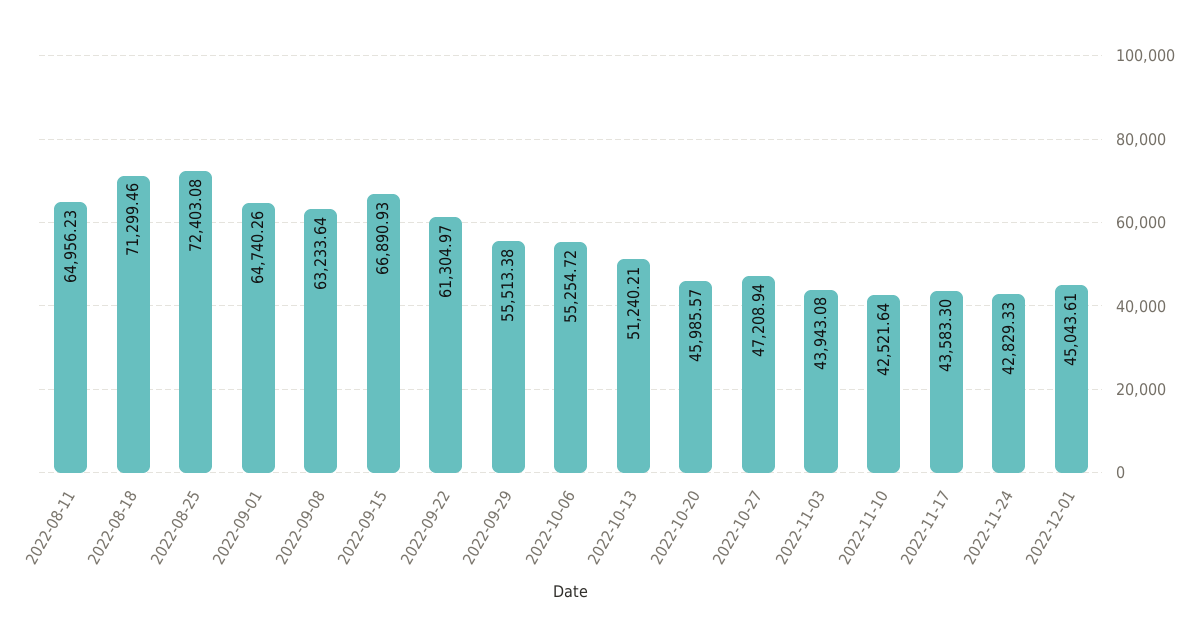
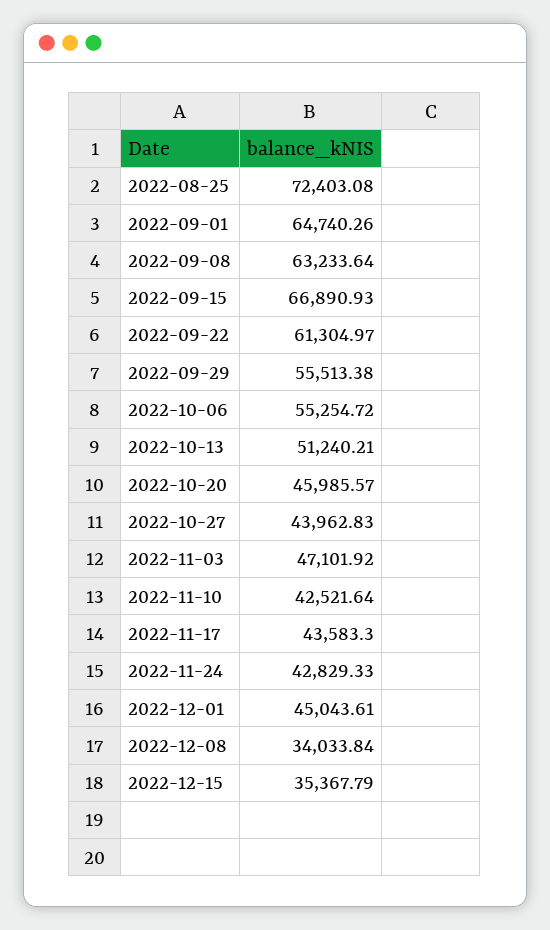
2022-08-11: 64956.23 -> none
2022-08-18: 71299.46 -> none
2022-10-27: 47208.94 -> 43962.83
2022-11-03: 43943.08 -> 47101.92
2022-12-08: none -> 34033.84
2022-12-15: none -> 35367.79

